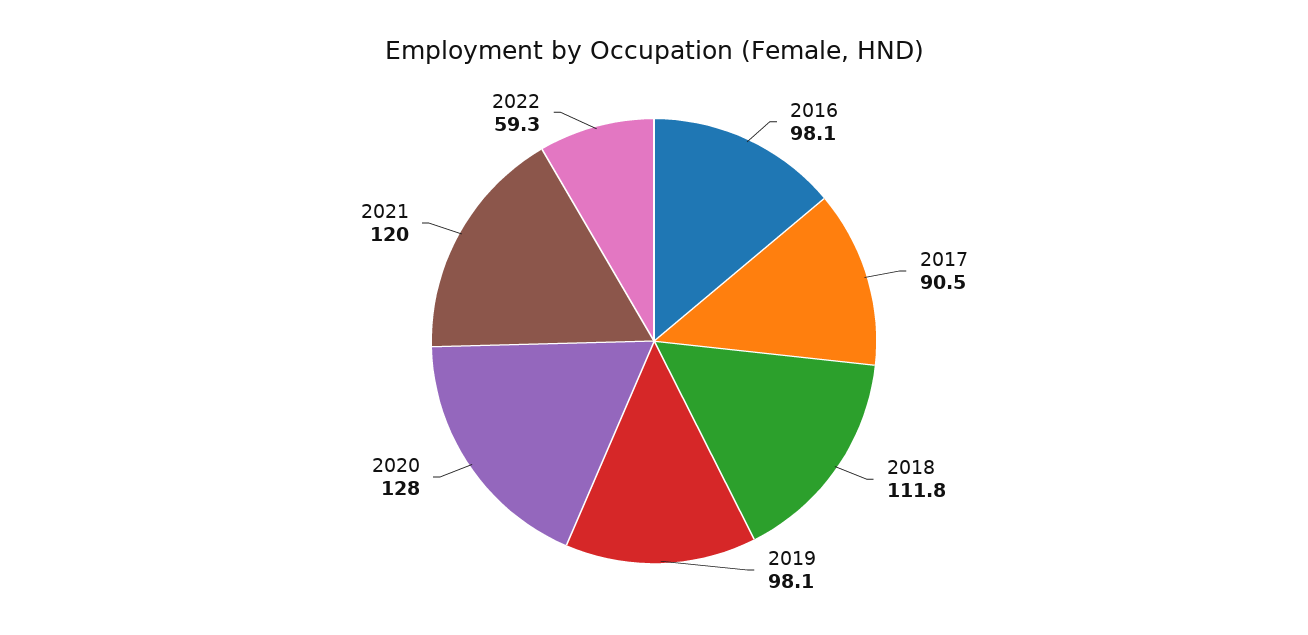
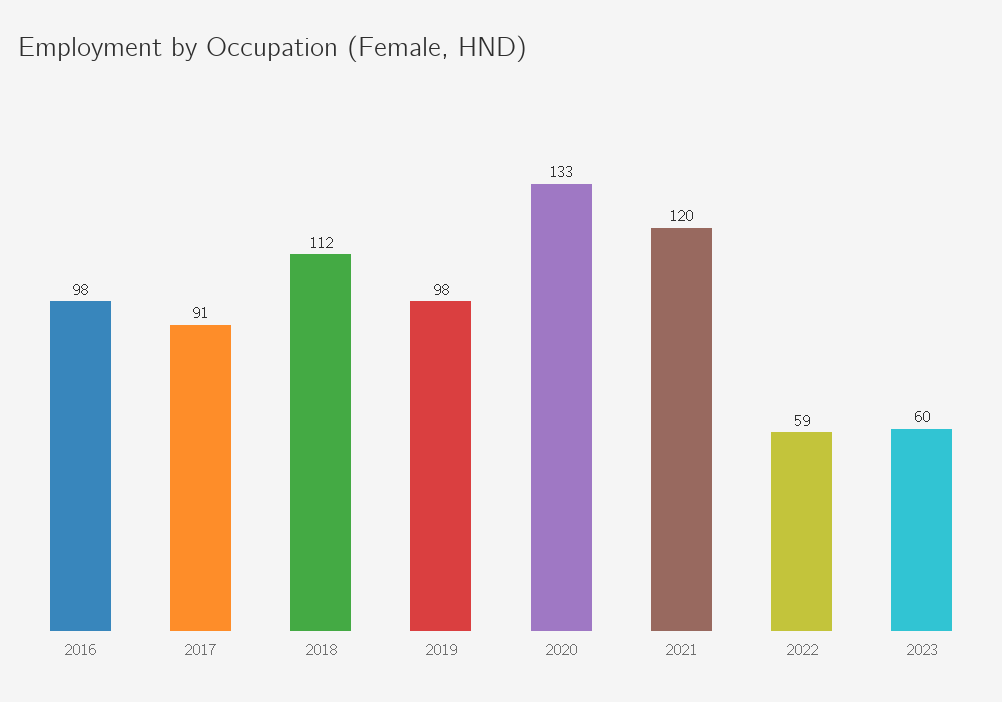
2020: 128 -> 133
2023: none -> 60

